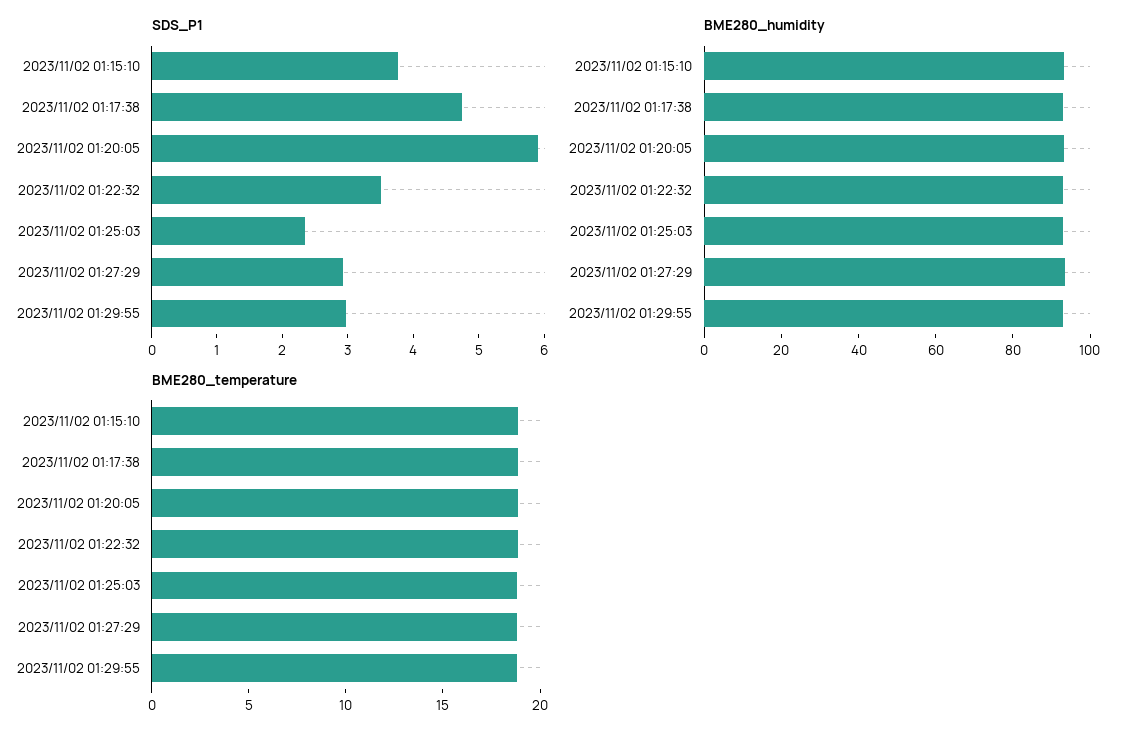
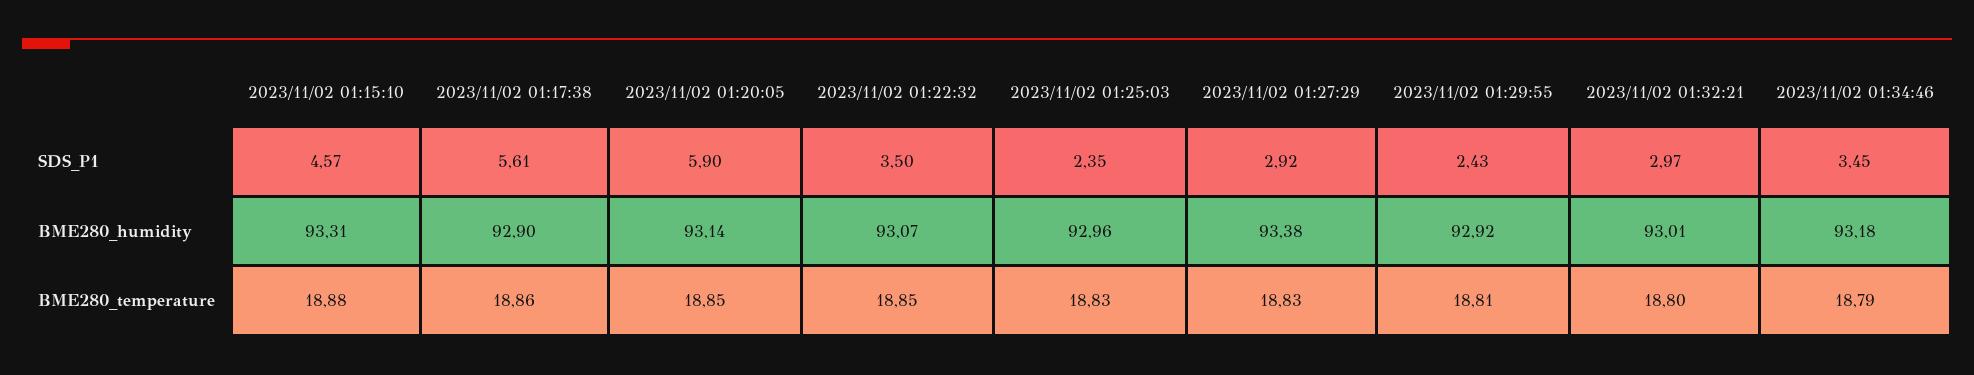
SDS_P1, 2023/11/02 01:15:10: 3.8 -> 4.57
SDS_P1, 2023/11/02 01:17:38: 4.8 -> 5.61
SDS_P1, 2023/11/02 01:29:55: 3 -> 2.43
SDS_P1, 2023/11/02 01:32:21: none -> 2.97
SDS_P1, 2023/11/02 01:34:46: none -> 3.45
BME280_humidity, 2023/11/02 01:32:21: none -> 93.01
BME280_humidity, 2023/11/02 01:34:46: none -> 93.18
BME280_temperature, 2023/11/02 01:32:21: none -> 18.8
BME280_temperature, 2023/11/02 01:34:46: none -> 18.79

